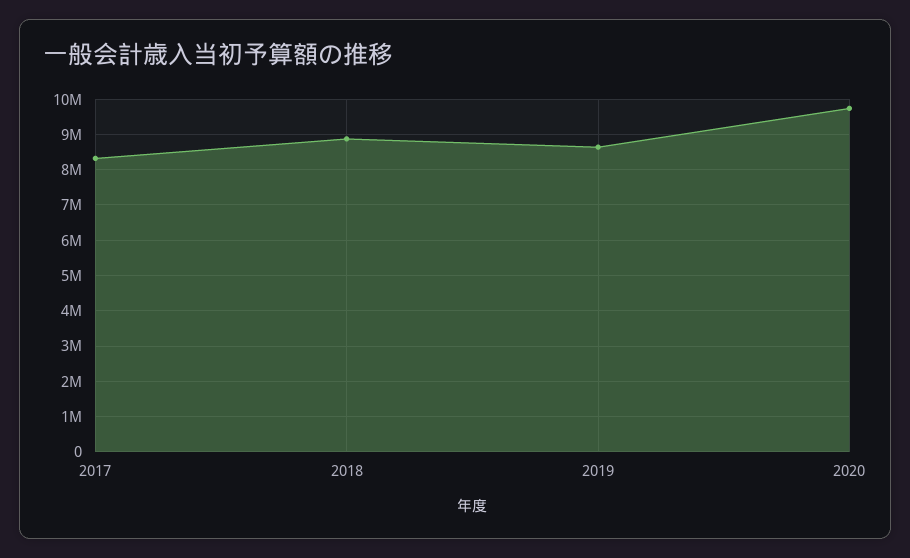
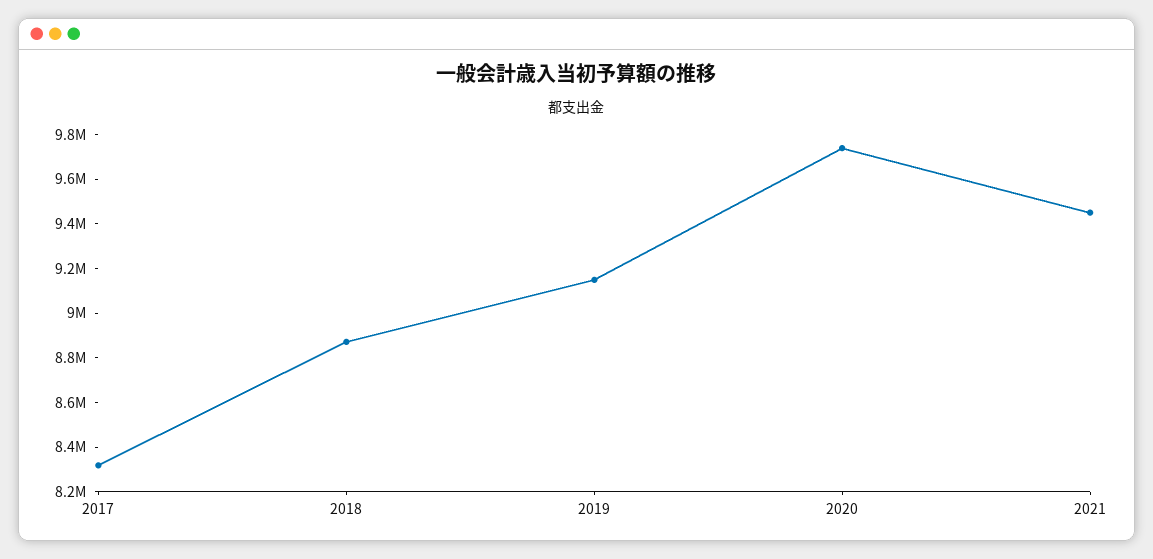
2019: 8600000 -> 9150000
2021: none -> 9450000

